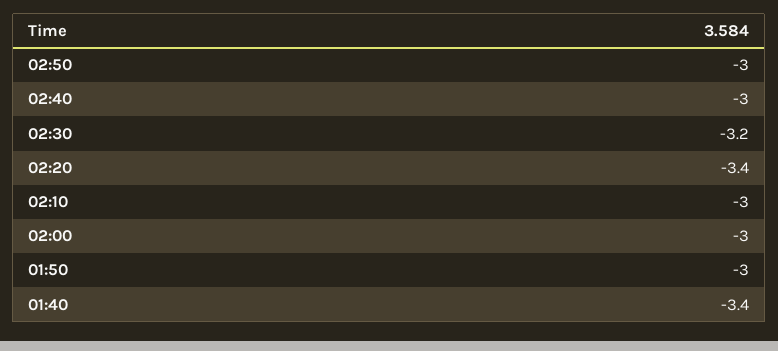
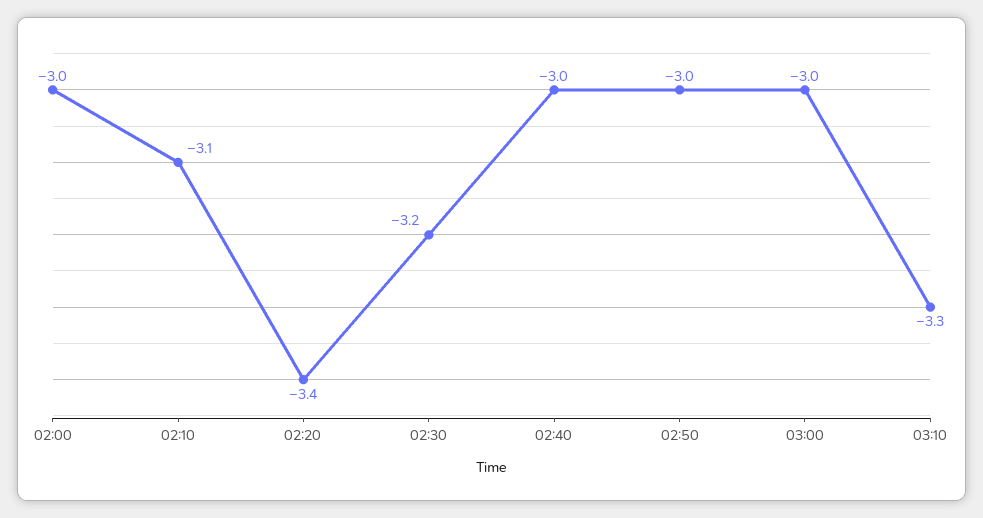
02:10: -3 -> -3.1
01:50: -3 -> none
01:40: -3.4 -> none
03:00: none -> -3
03:10: none -> -3.3

